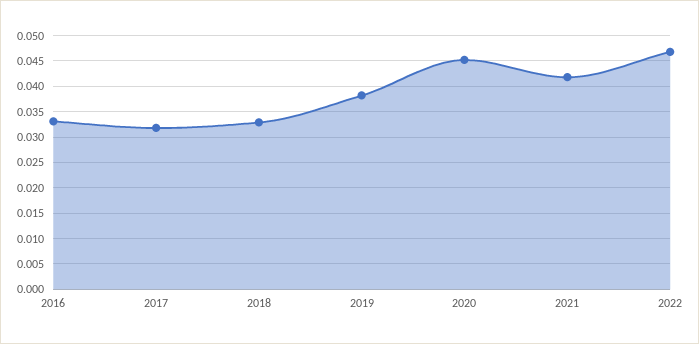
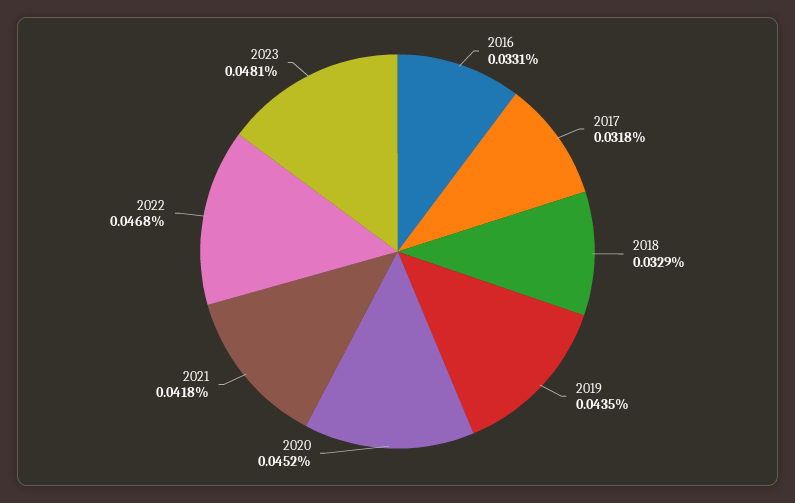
2019: 0.0375 -> 0.0435
2023: none -> 0.0481

